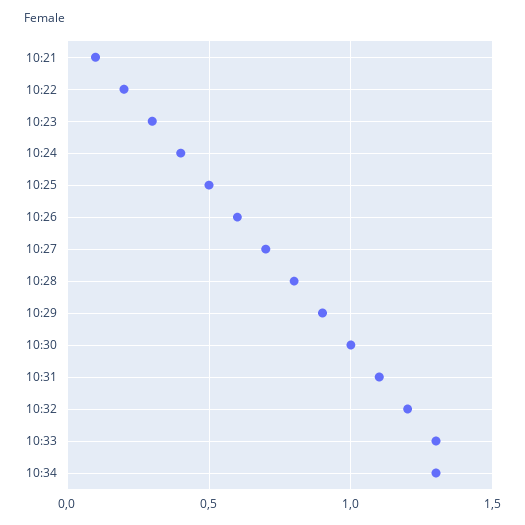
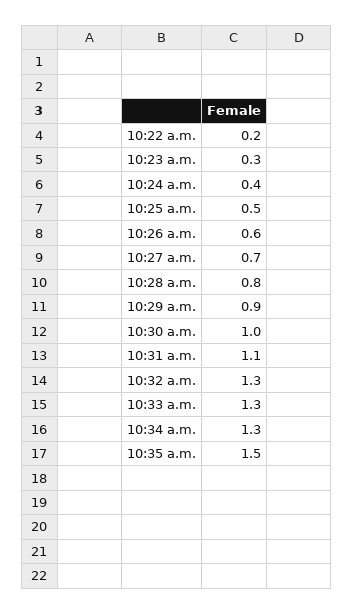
10:21: 0.1 -> none
10:32: 1.2 -> 1.3
10:35 a.m.: none -> 1.5

